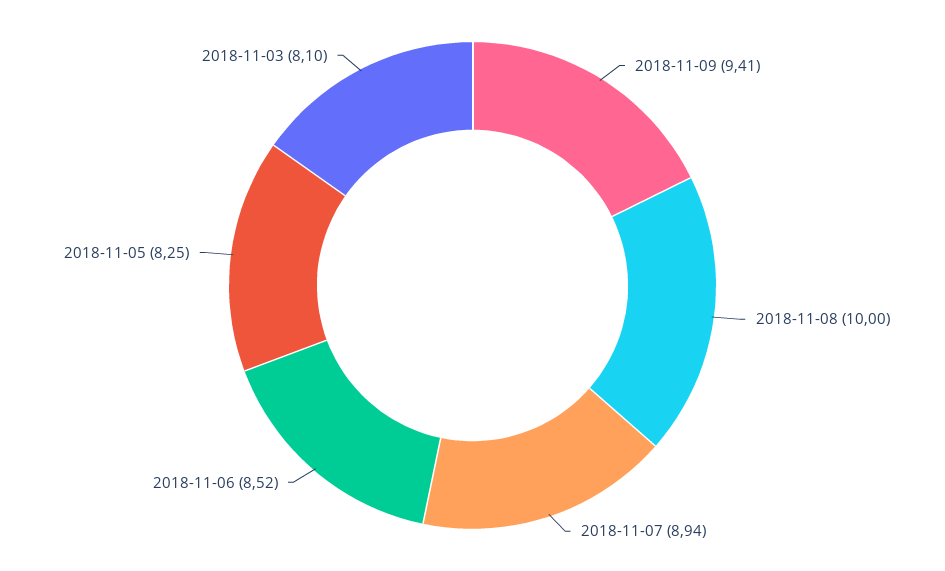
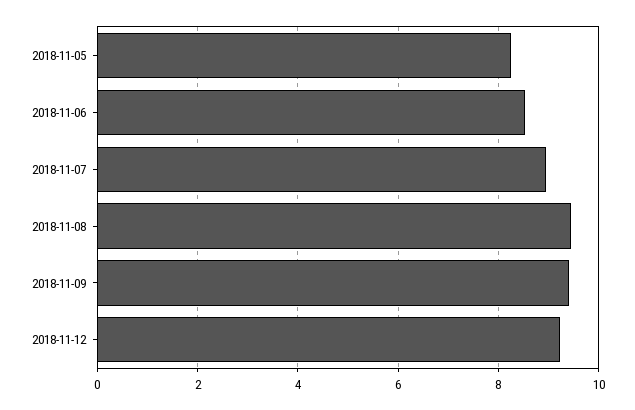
2018-11-08: 10 -> 9.4
2018-11-03: 8.1 -> none
2018-11-12: none -> 9.2

